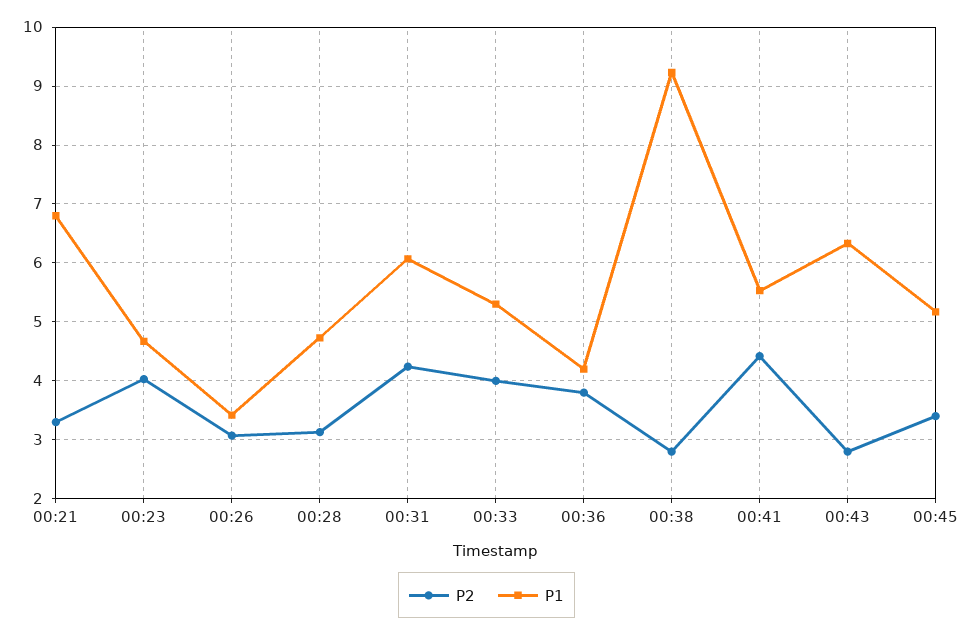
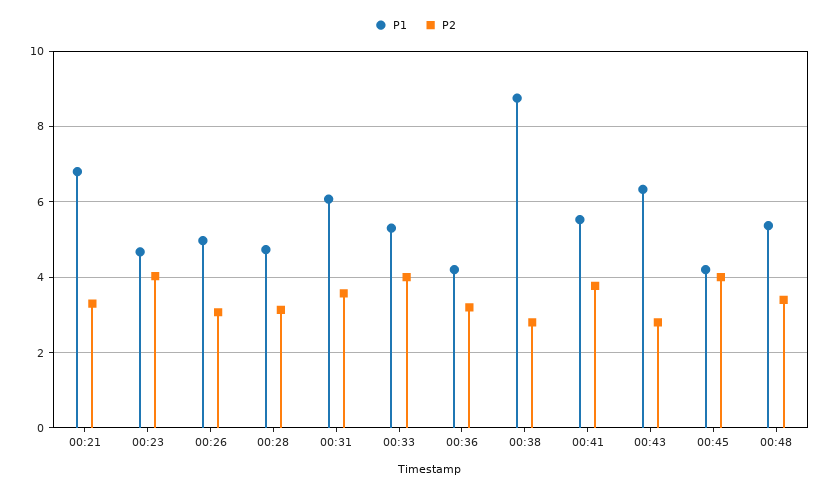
P1, 00:26: 3.4 -> 5
P2, 00:31: 4.2 -> 3.6
P2, 00:36: 3.8 -> 3.2
P1, 00:38: 9.2 -> 8.8
P2, 00:41: 4.4 -> 3.8
P2, 00:45: 3.4 -> 4
P1, 00:45: 5.2 -> 4.2
P1, 00:48: none -> 5.4
P2, 00:48: none -> 3.4

